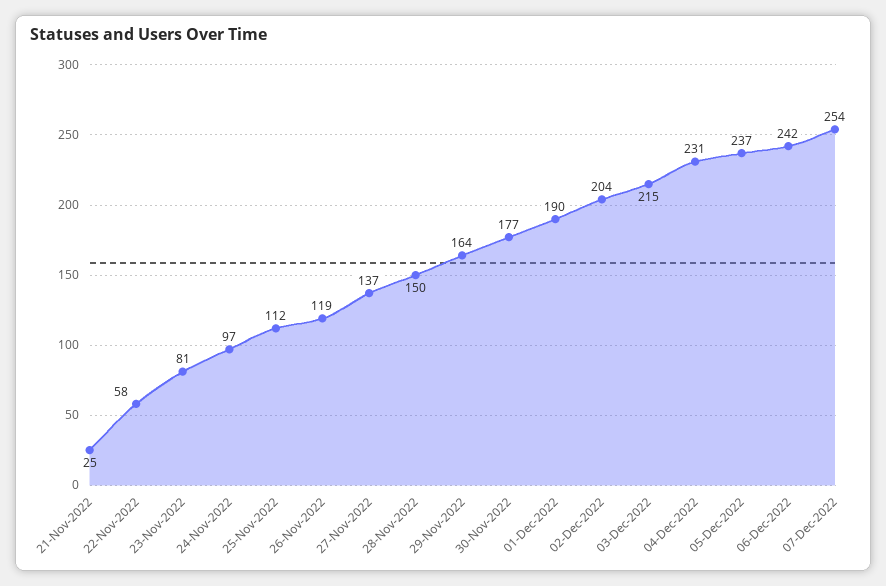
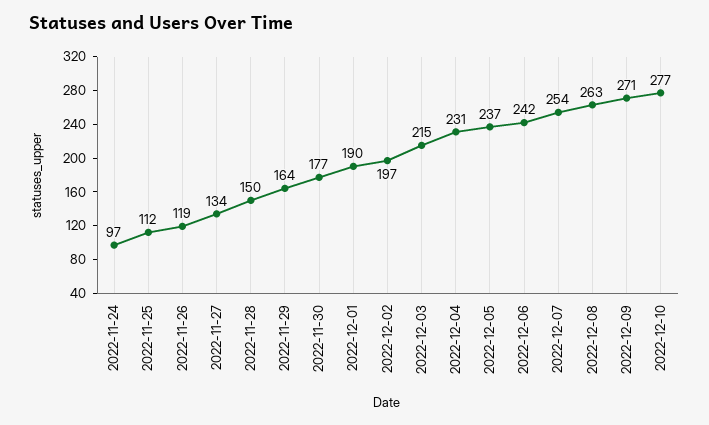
21-Nov-2022: 25 -> none
22-Nov-2022: 58 -> none
23-Nov-2022: 81 -> none
27-Nov-2022: 137 -> 134
02-Dec-2022: 204 -> 197
2022-12-08: none -> 263
2022-12-09: none -> 271
2022-12-10: none -> 277

